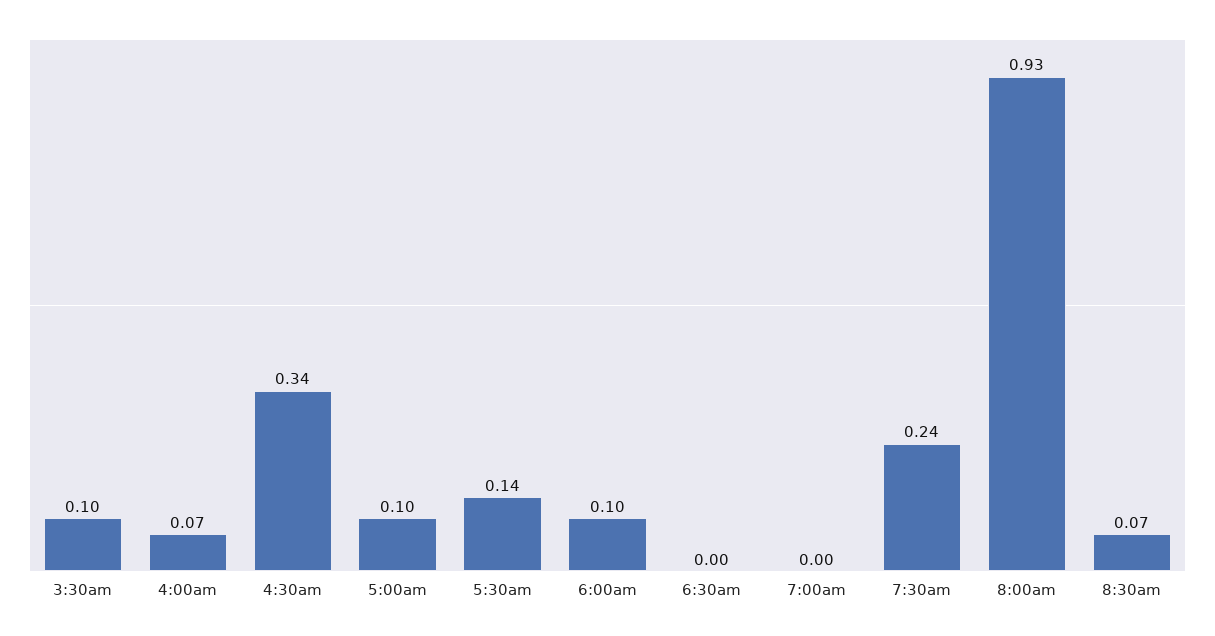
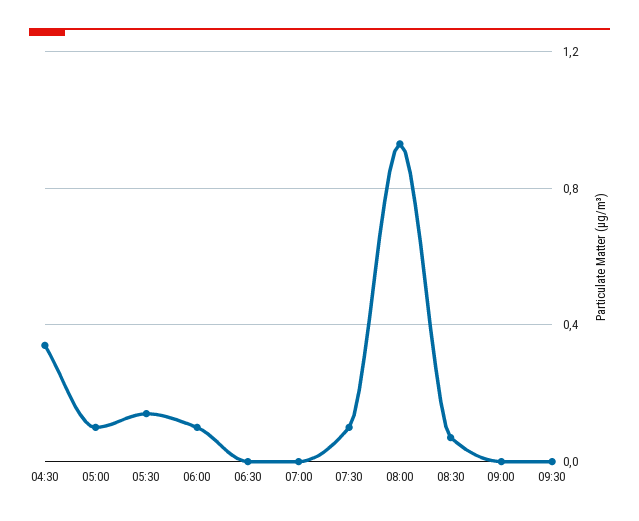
3:30am: 0.1 -> none
4:00am: 0.07 -> none
7:30am: 0.24 -> 0.1
09:00: none -> 0
09:30: none -> 0

